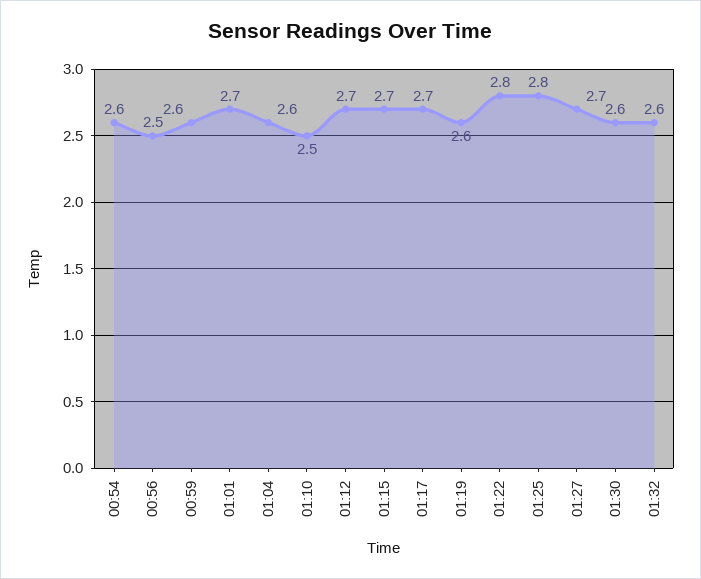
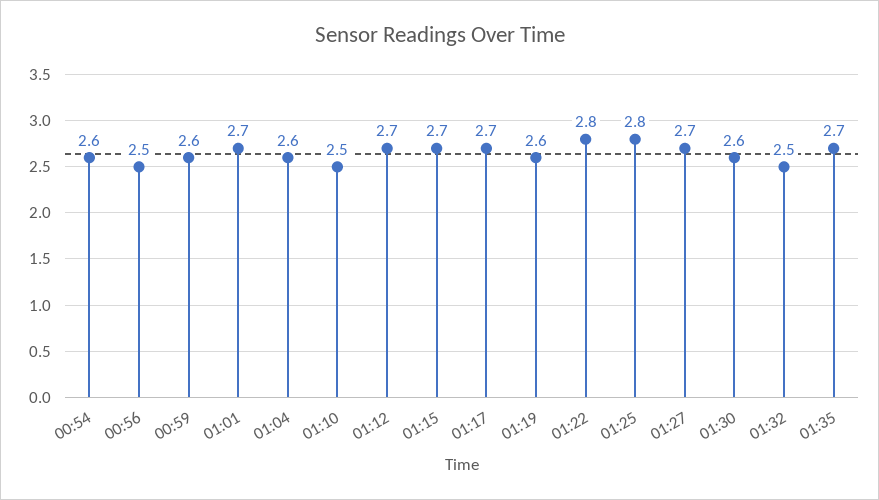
01:32: 2.6 -> 2.5
01:35: none -> 2.7

